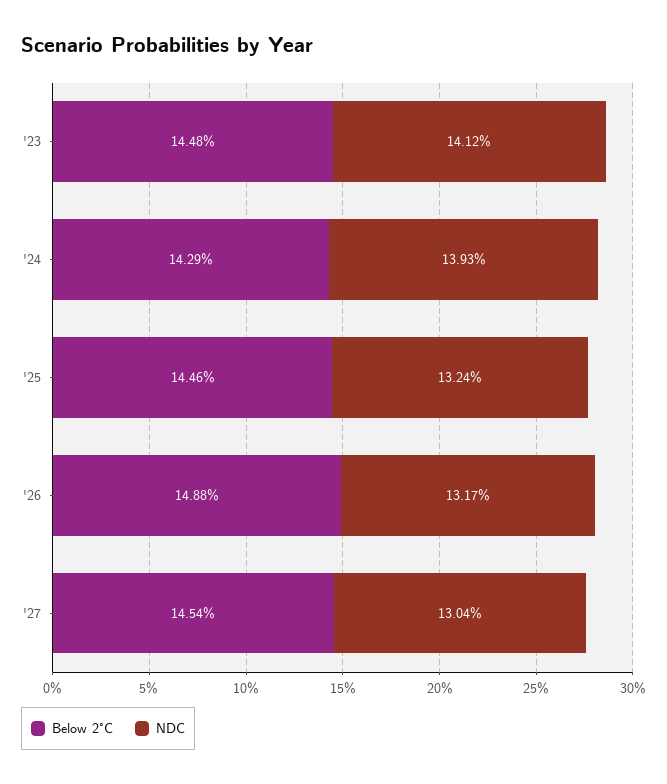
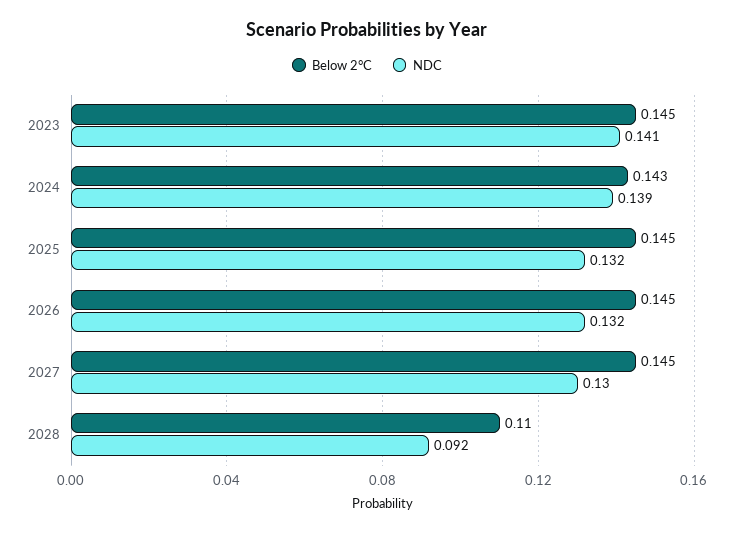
Below 2°C, '26: 0.1488 -> 0.145
Below 2°C, 2028: none -> 0.11
NDC, 2028: none -> 0.092

